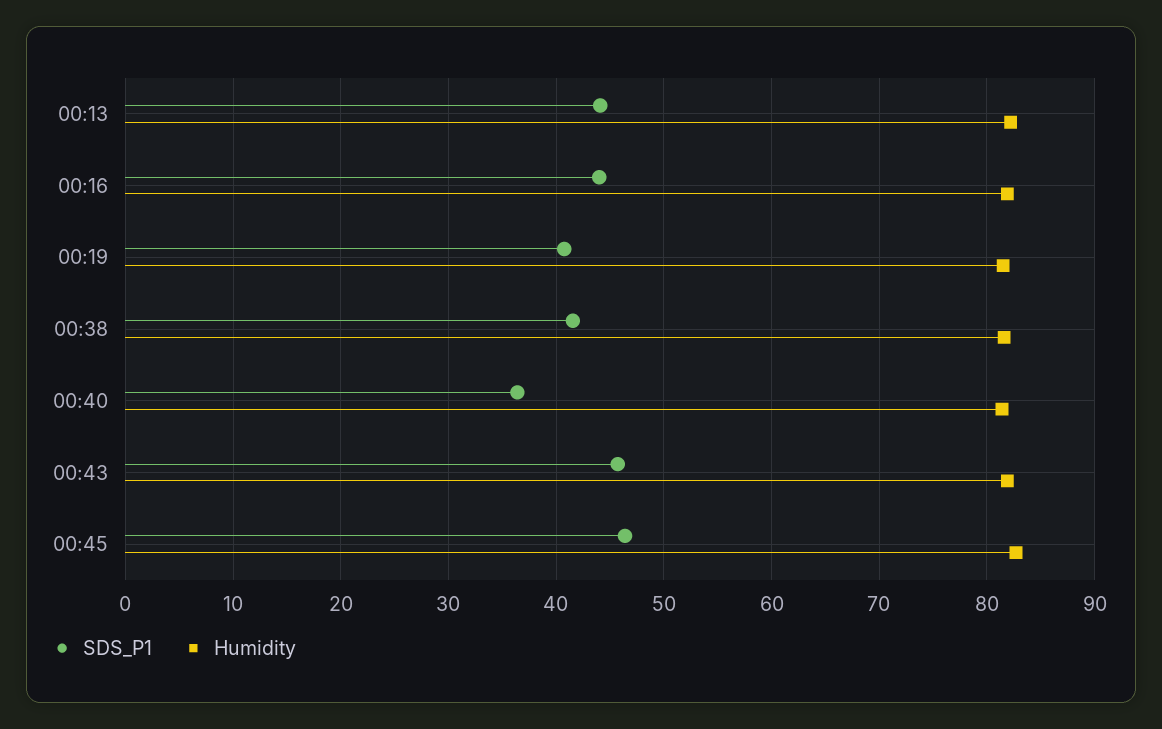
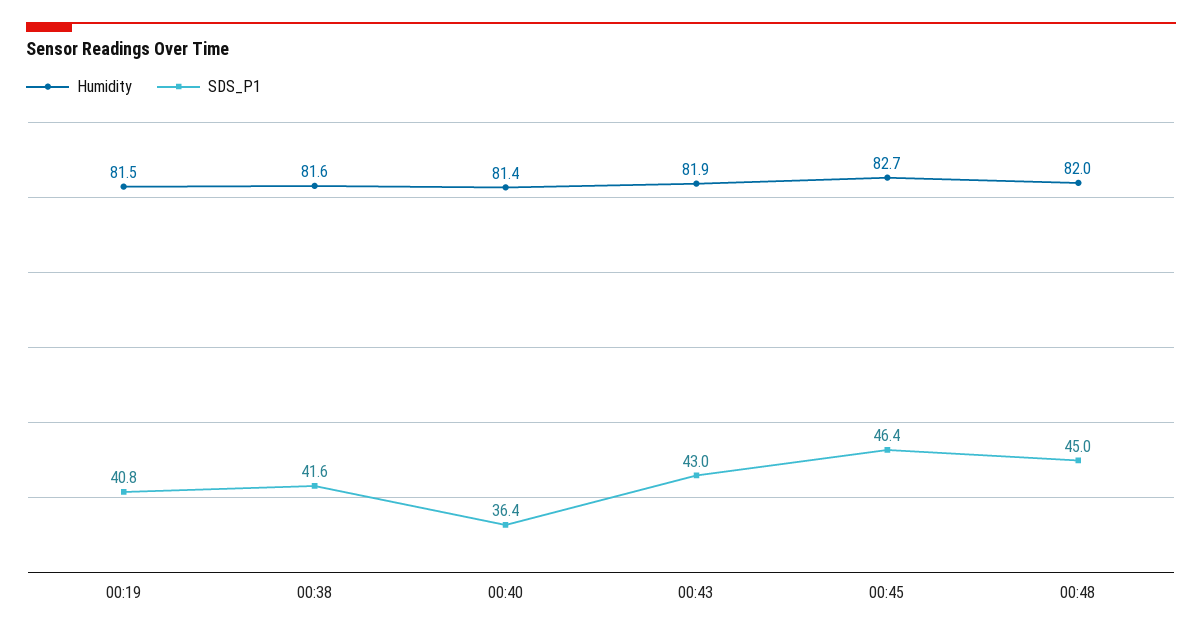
SDS_P1, 00:13: 44 -> none
Humidity, 00:13: 82 -> none
SDS_P1, 00:16: 44 -> none
Humidity, 00:16: 82 -> none
SDS_P1, 00:43: 46 -> 43
Humidity, 00:48: none -> 82
SDS_P1, 00:48: none -> 45

